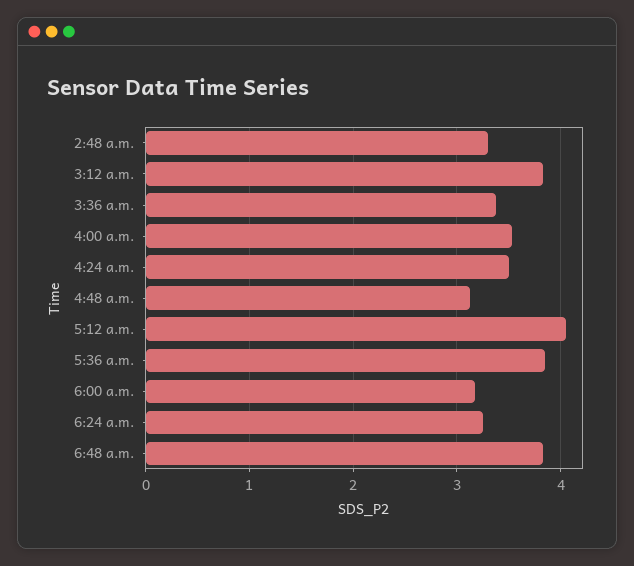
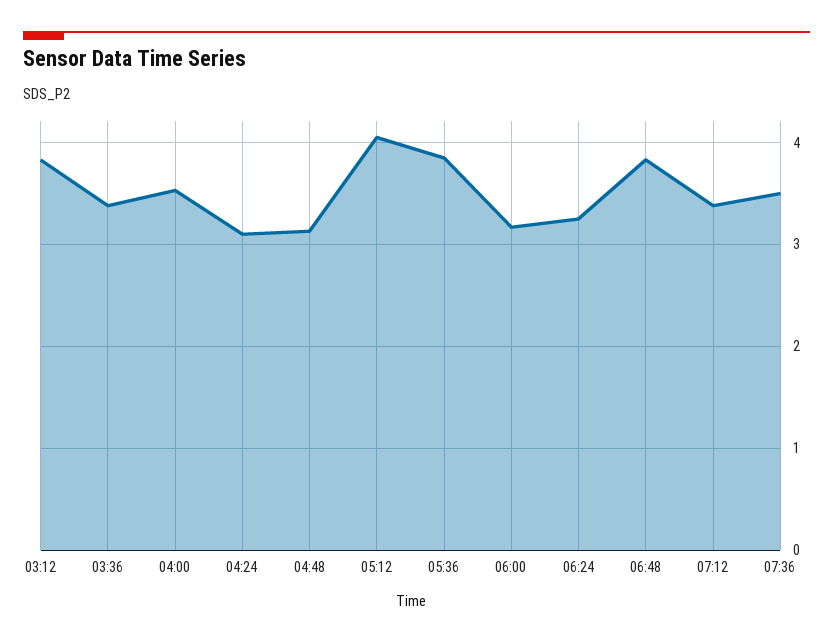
2:48 a.m.: 3.3 -> none
4:24 a.m.: 3.5 -> 3.1
07:12: none -> 3.4
07:36: none -> 3.5

